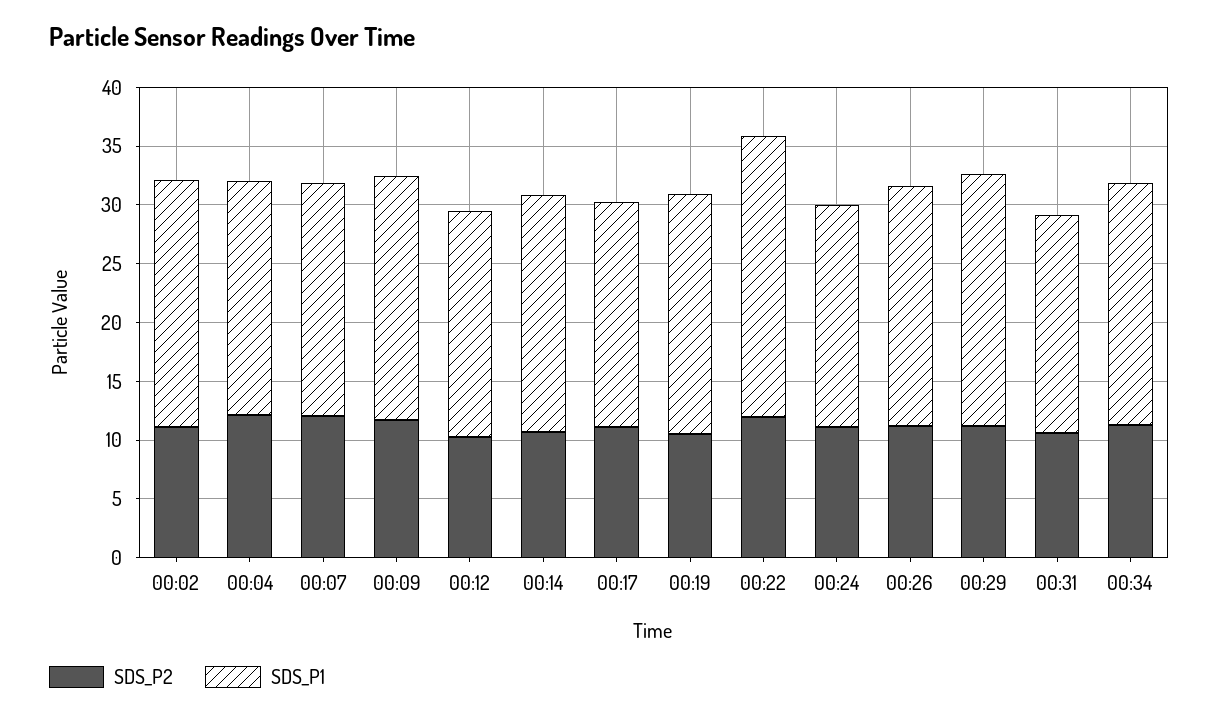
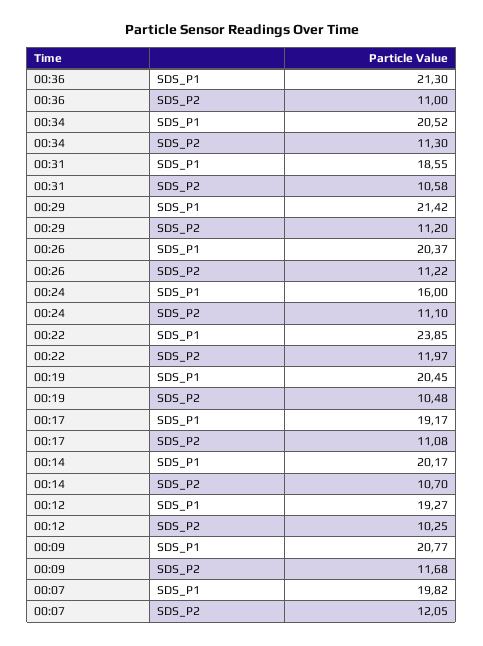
SDS_P2, 00:02: 11 -> none
SDS_P1, 00:02: 21 -> none
SDS_P2, 00:04: 12 -> none
SDS_P1, 00:04: 20 -> none
SDS_P1, 00:24: 19 -> 16
SDS_P1, 00:36: none -> 21.3
SDS_P2, 00:36: none -> 11

